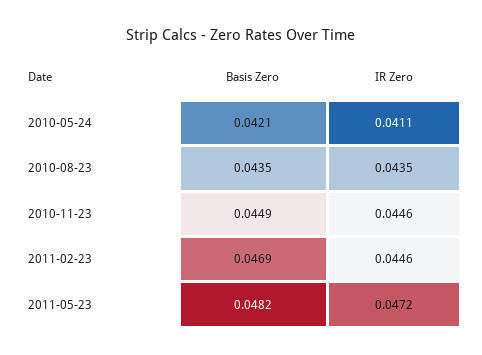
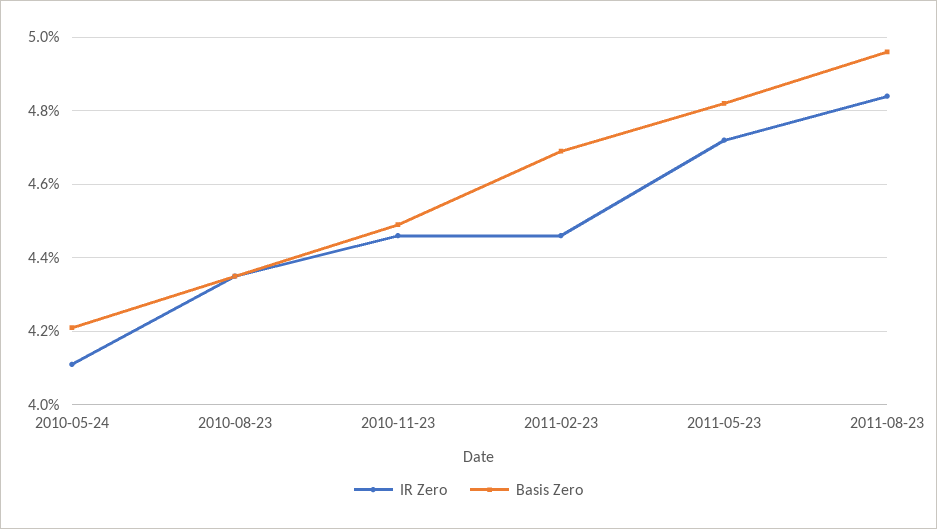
IR Zero, 2011-08-23: none -> 0.0485
Basis Zero, 2011-08-23: none -> 0.0495

